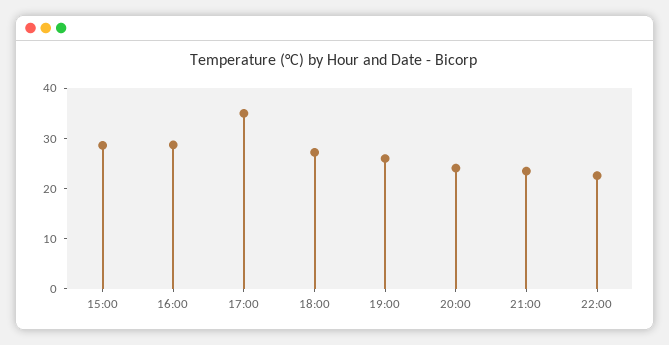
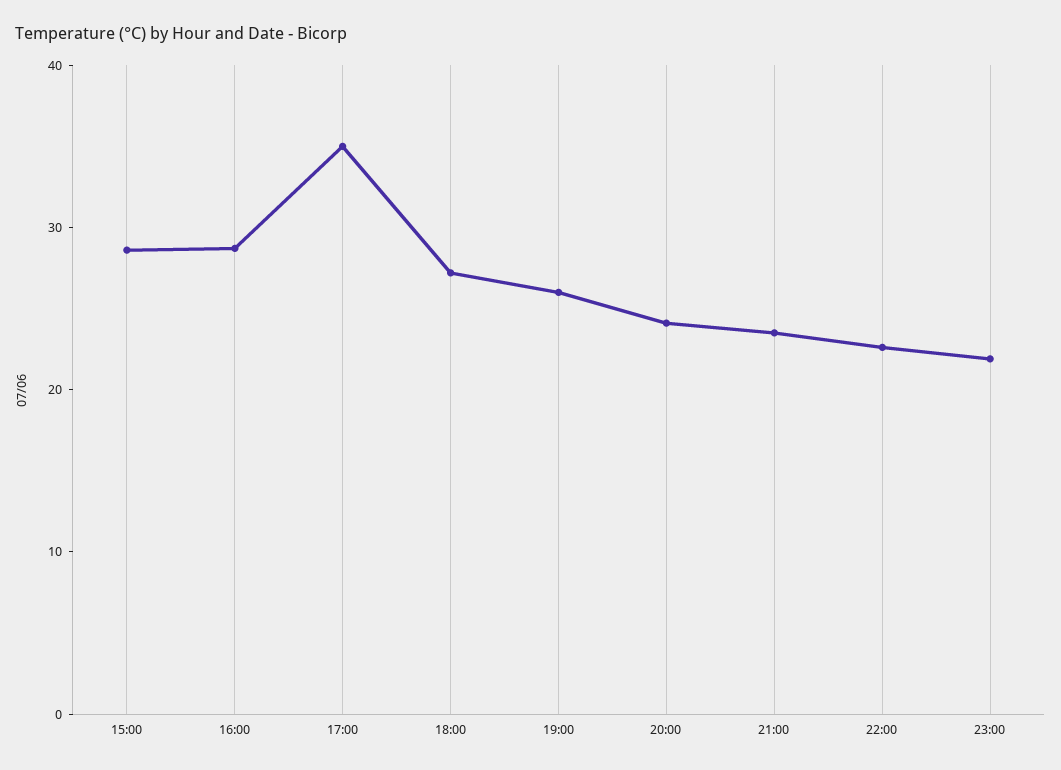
23:00: none -> 22

